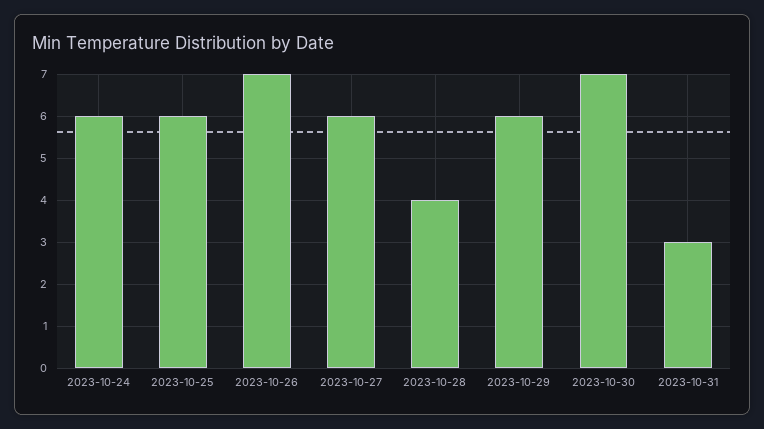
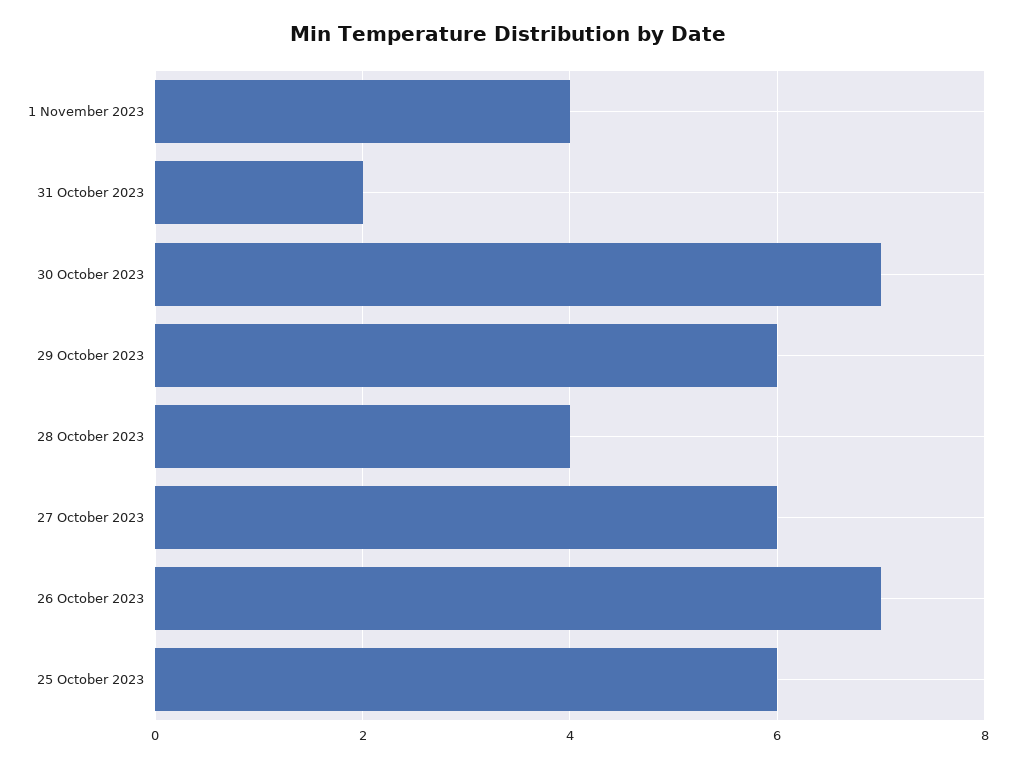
2023-10-24: 6 -> none
2023-10-31: 3 -> 2
1 November 2023: none -> 4

